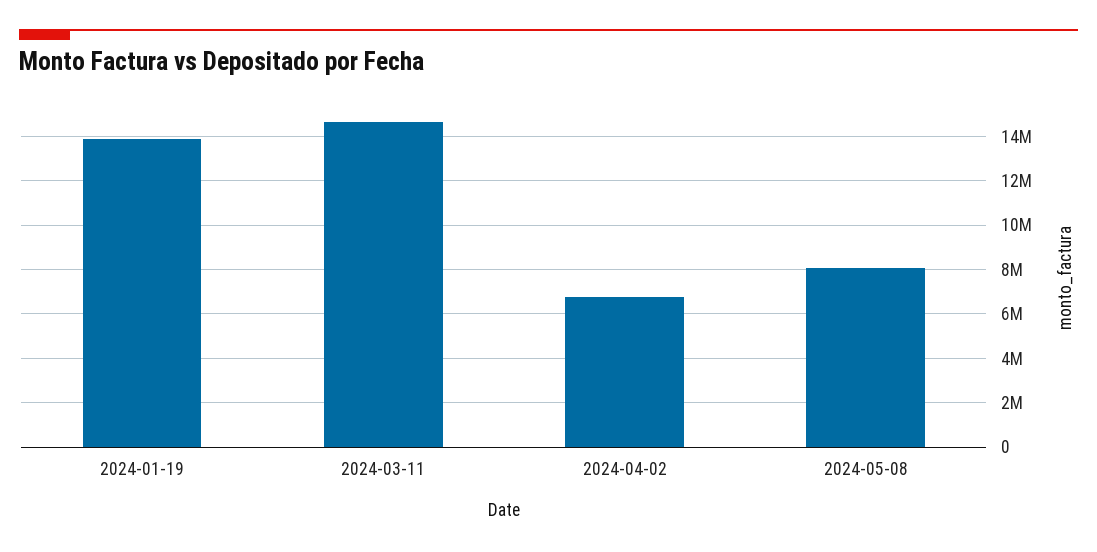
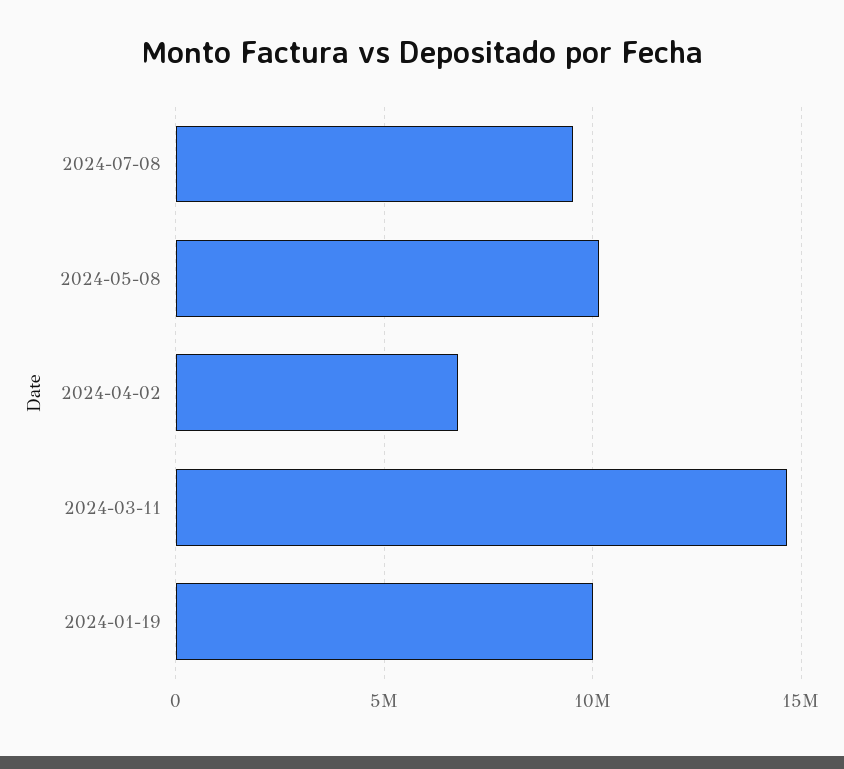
2024-01-19: 14000000 -> 10000000
2024-05-08: 8000000 -> 10000000
2024-07-08: none -> 9500000

